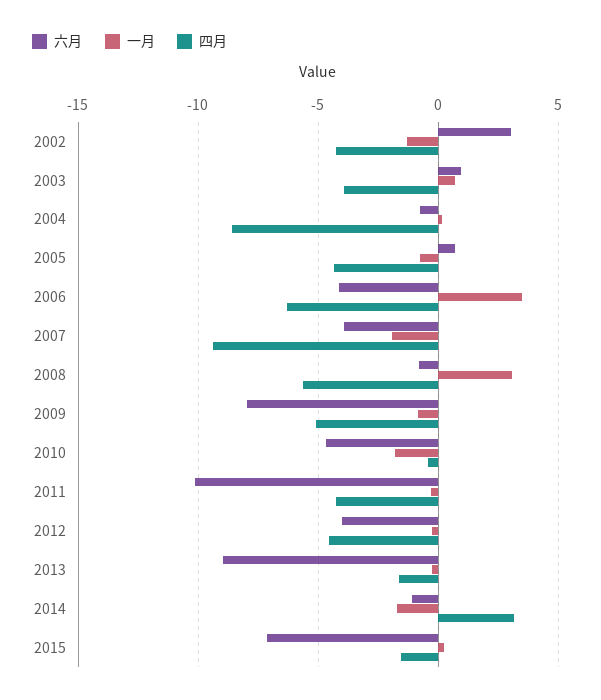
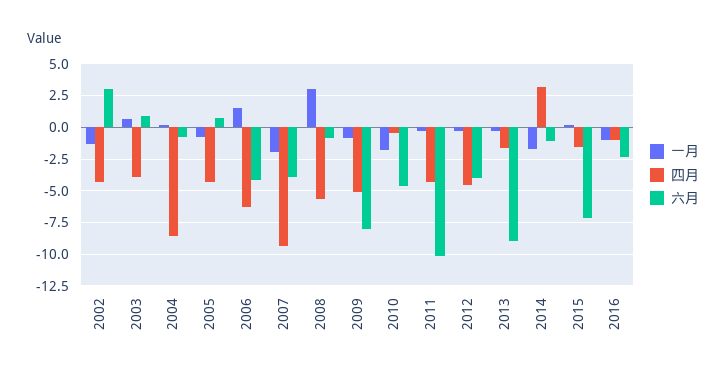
一月, 2006: 3.5 -> 1.5
一月, 2016: none -> -1
四月, 2016: none -> -1
六月, 2016: none -> -2.5

